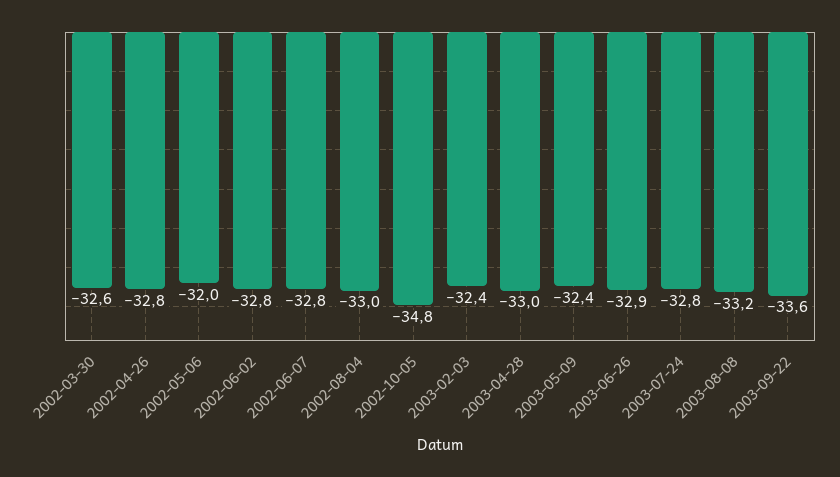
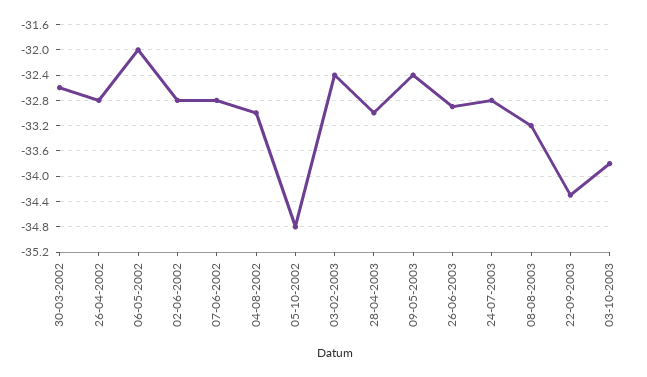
2003-09-22: -33.6 -> -34.3
03-10-2003: none -> -33.8

